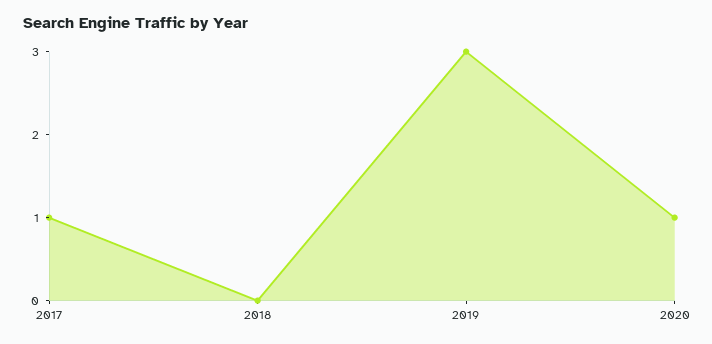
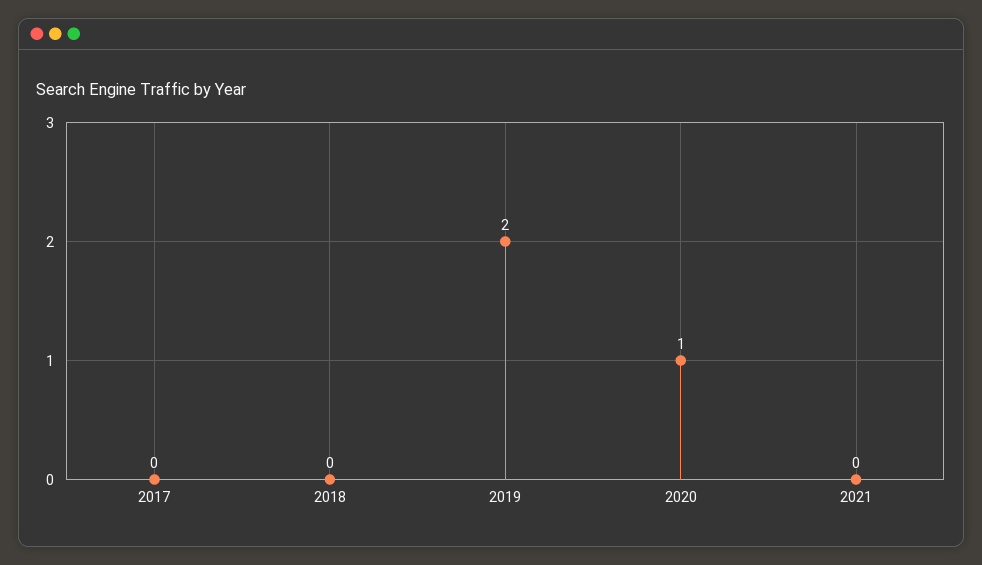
2017: 1 -> 0
2019: 3 -> 2
2021: none -> 0

